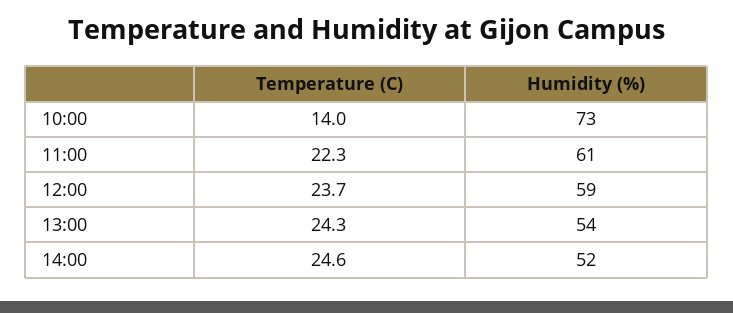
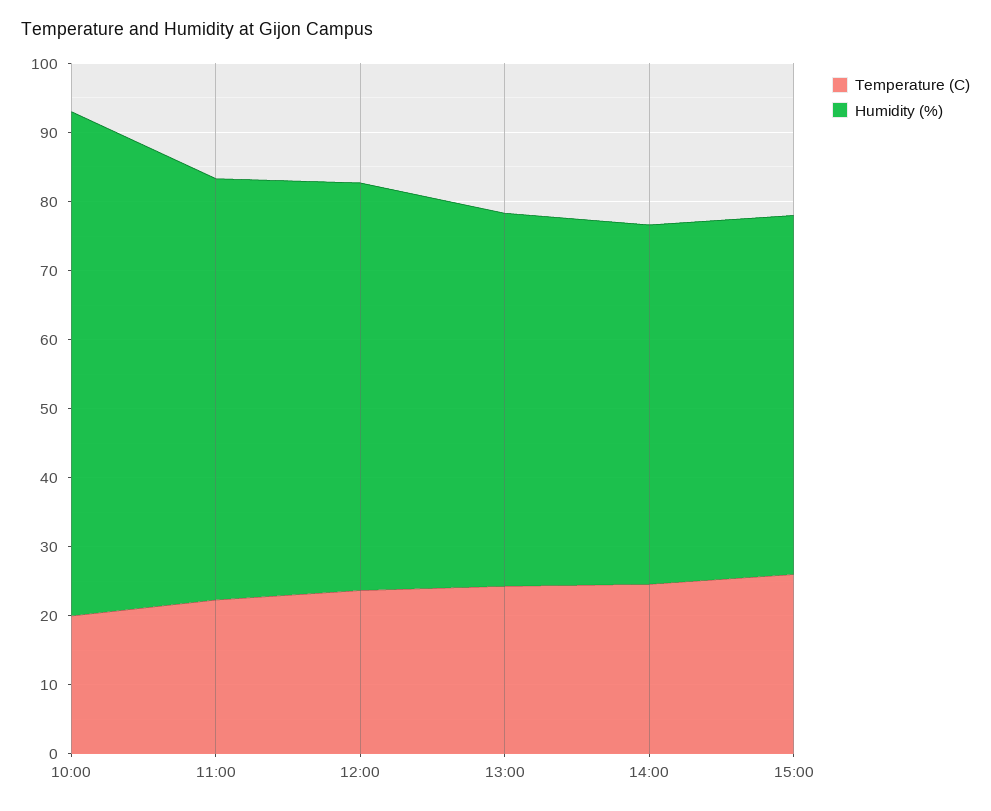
Temperature (C), 10:00: 14 -> 20
Temperature (C), 15:00: none -> 26
Humidity (%), 15:00: none -> 52

